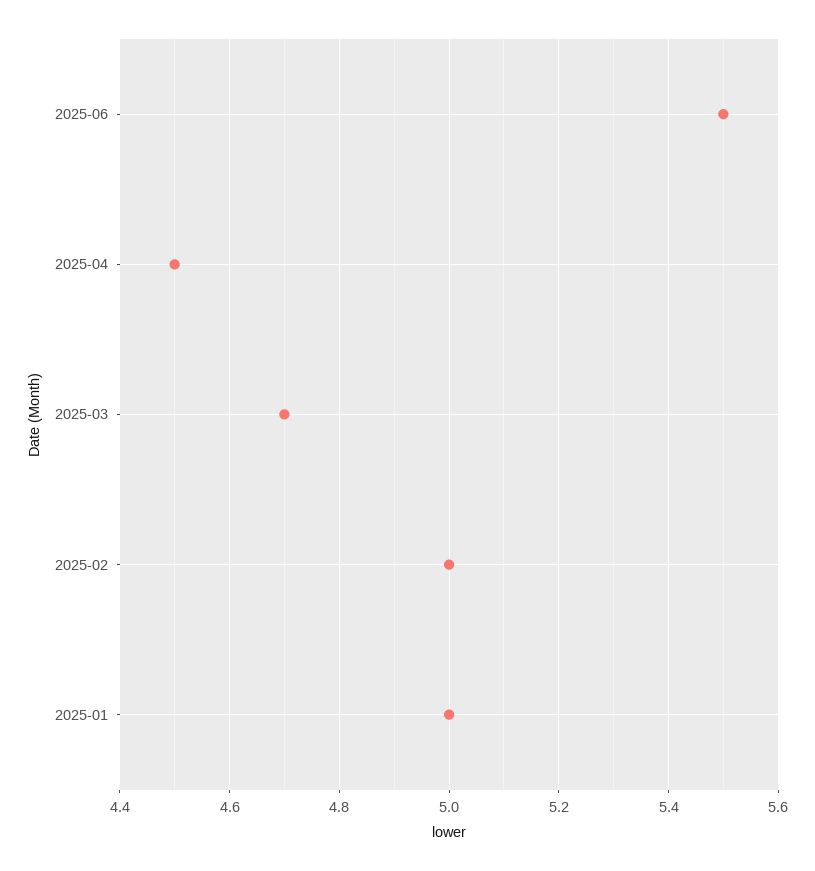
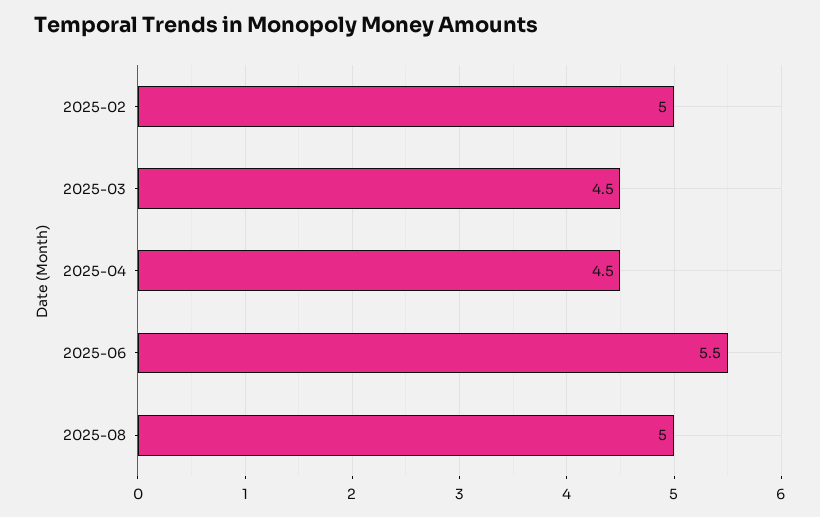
2025-03: 4.7 -> 4.5
2025-01: 5 -> none
2025-08: none -> 5

